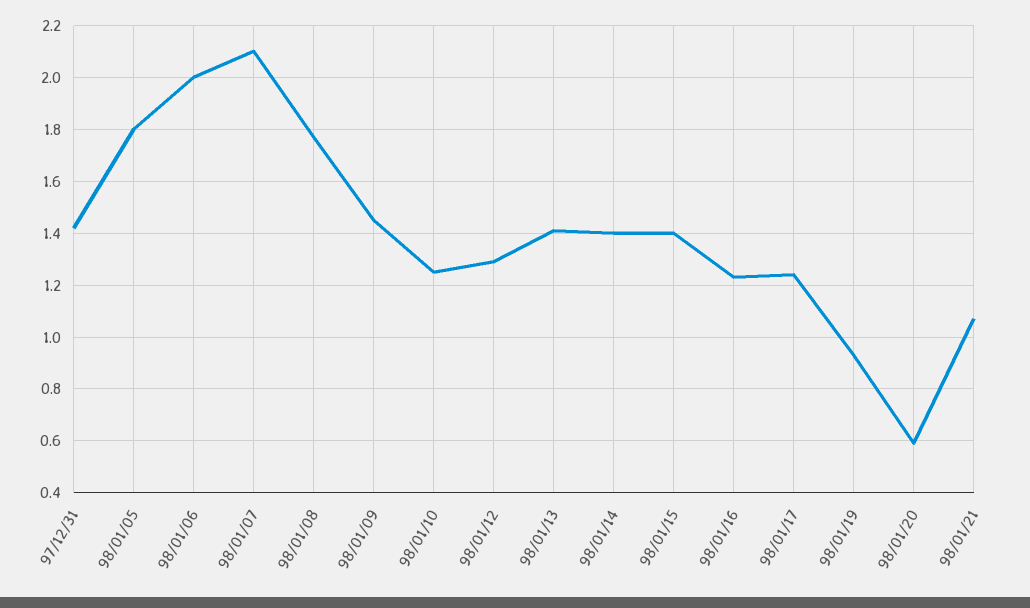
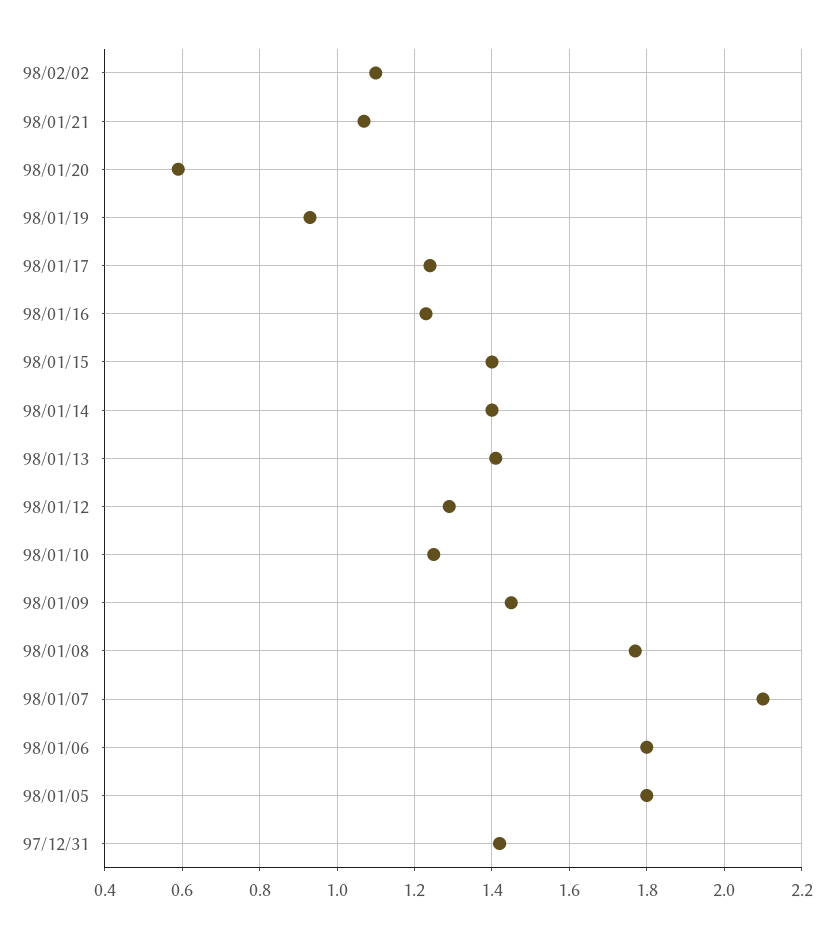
98/01/06: 2 -> 1.8
98/02/02: none -> 1.1

